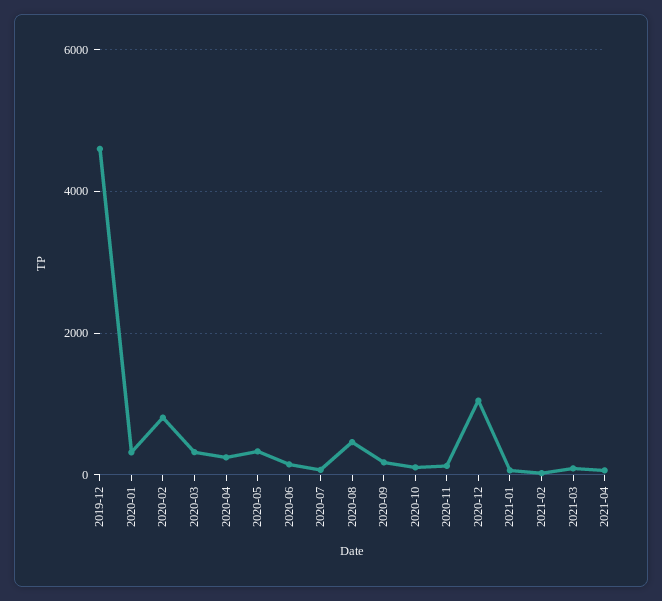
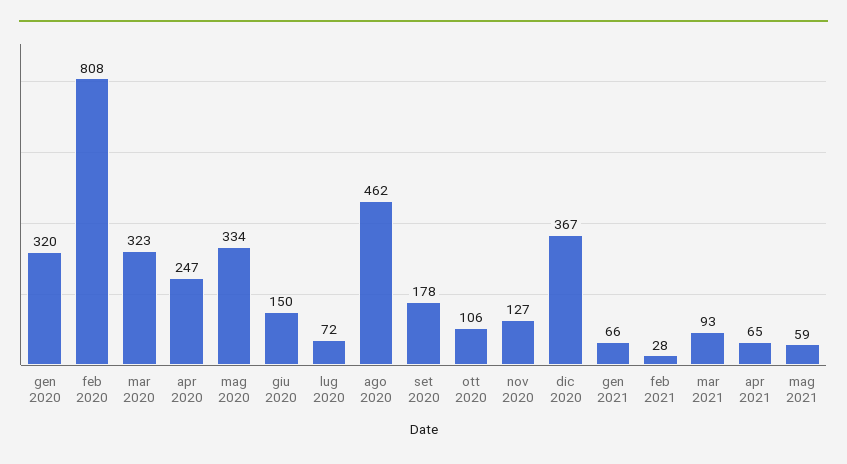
2019-12: 4600 -> none
2020-12: 1000 -> 367
mag 2021: none -> 59

